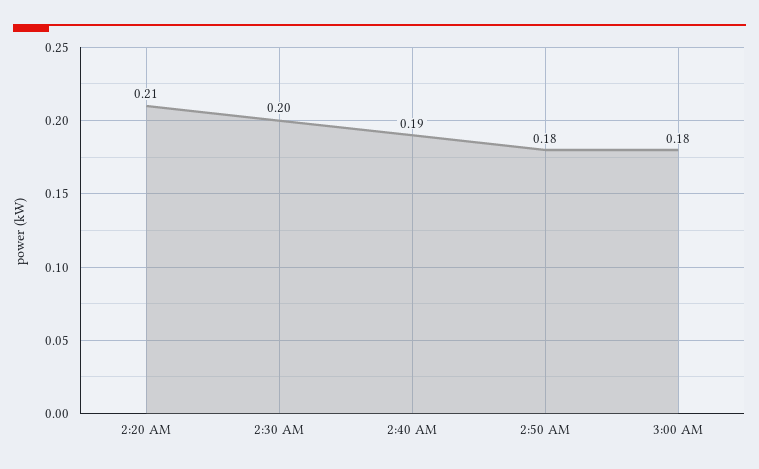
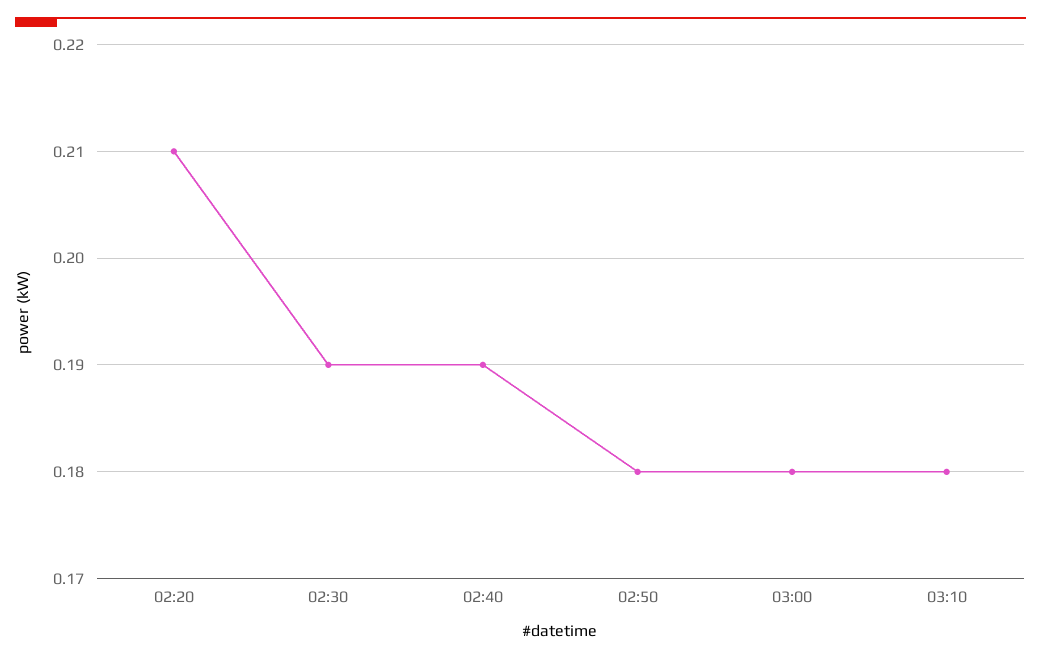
2:30 AM: 0.2 -> 0.19
03:10: none -> 0.18

